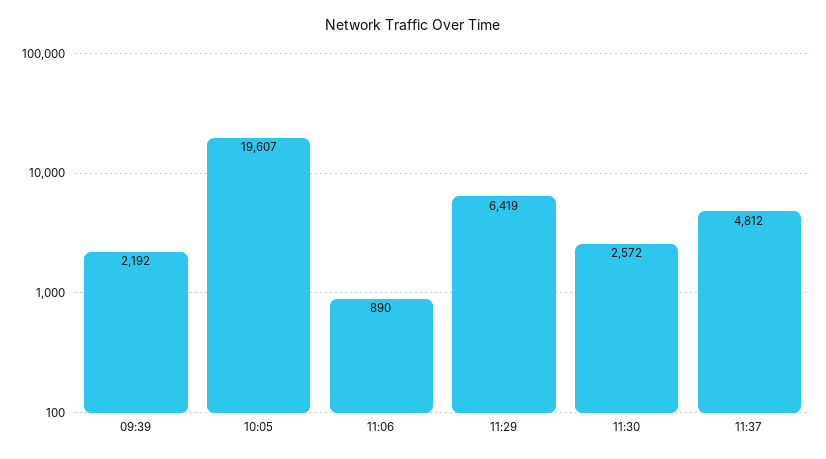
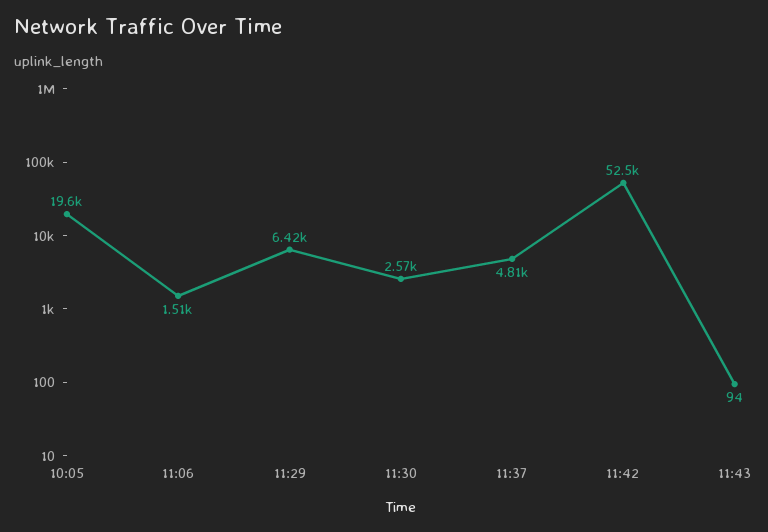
09:39: 2192 -> none
11:06: 890 -> 1510
11:42: none -> 52500
11:43: none -> 94

